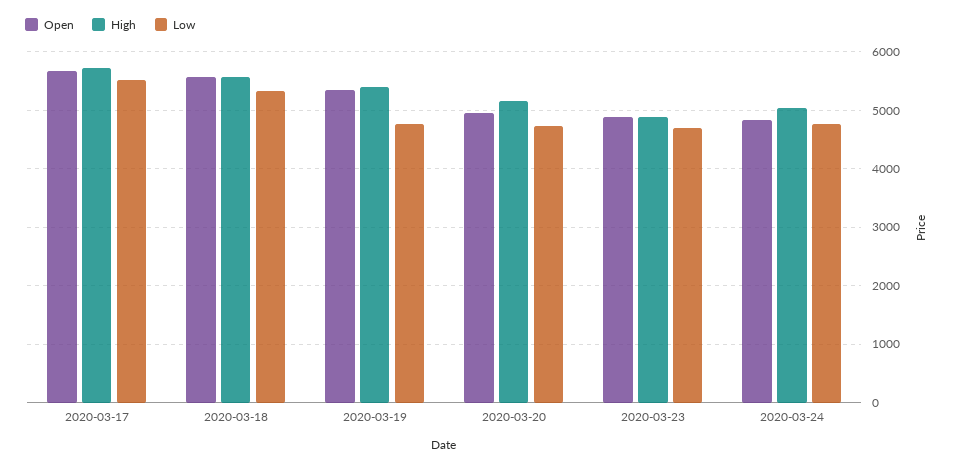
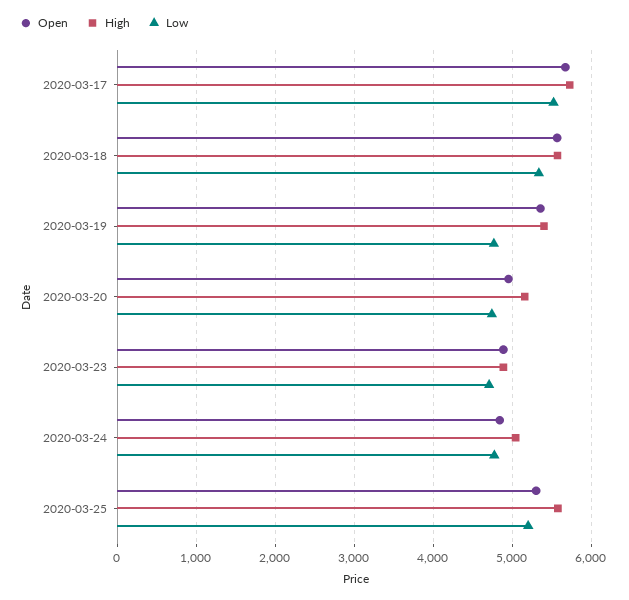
Open, 2020-03-25: none -> 5300
High, 2020-03-25: none -> 5600
Low, 2020-03-25: none -> 5200

